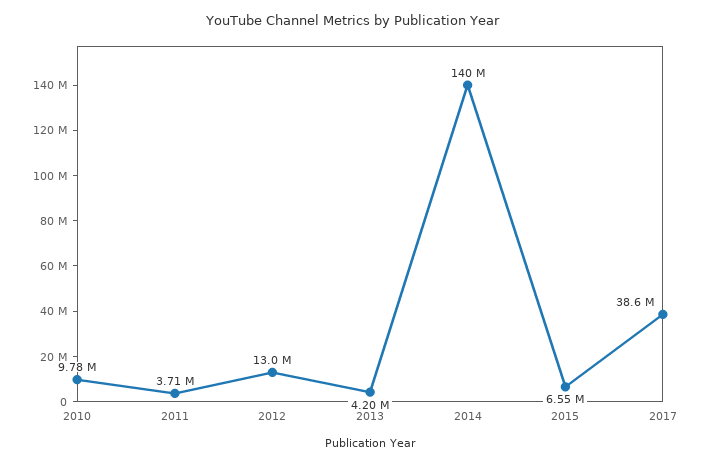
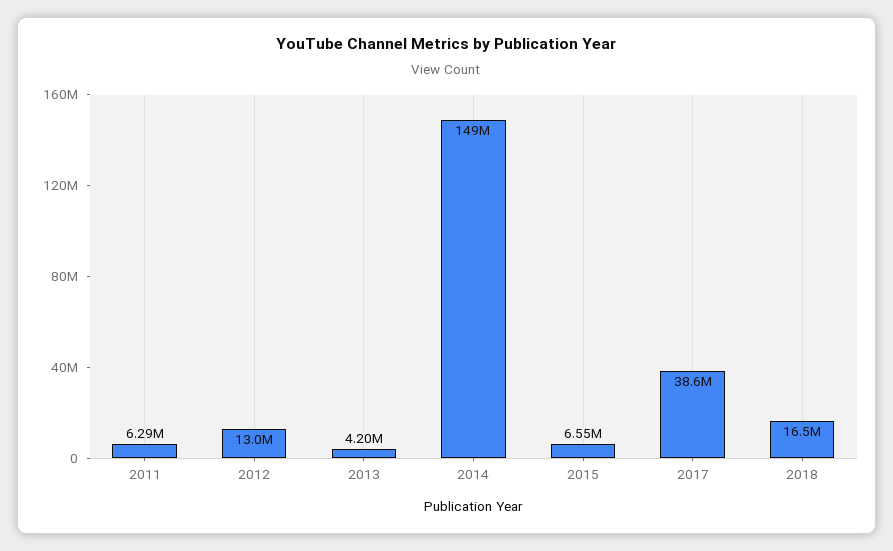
2010: 9780000 -> none
2011: 3710000 -> 6290000
2014: 140000000 -> 149000000
2018: none -> 16500000

